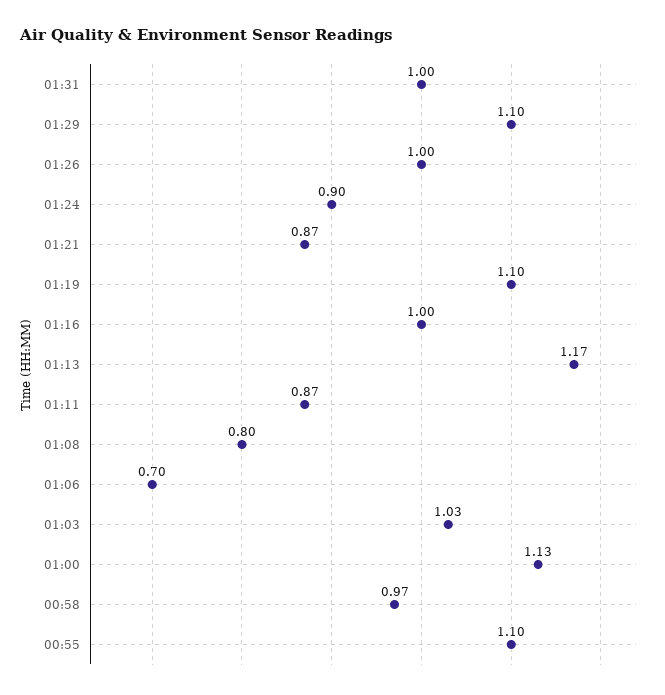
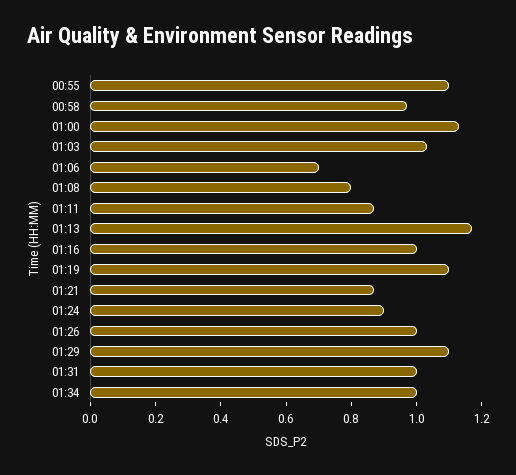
01:34: none -> 1

